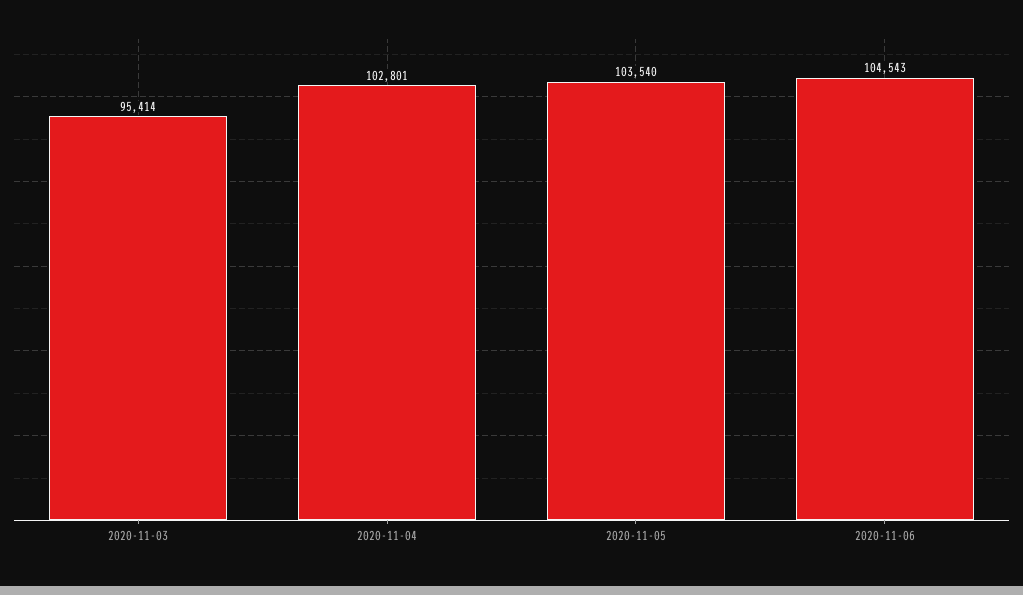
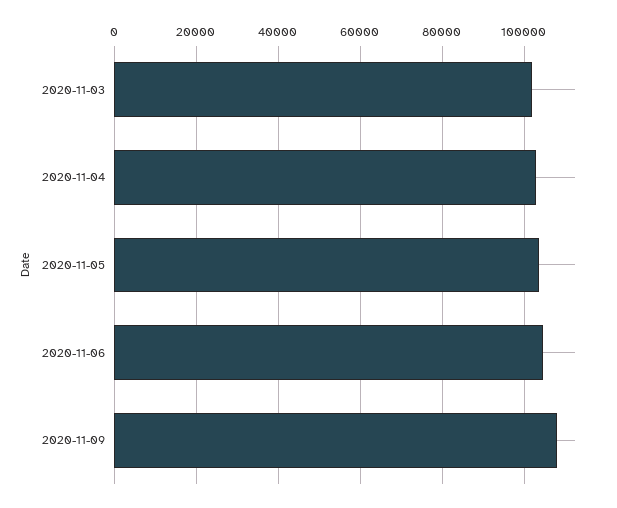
2020-11-03: 95414 -> 102000
2020-11-09: none -> 108000

